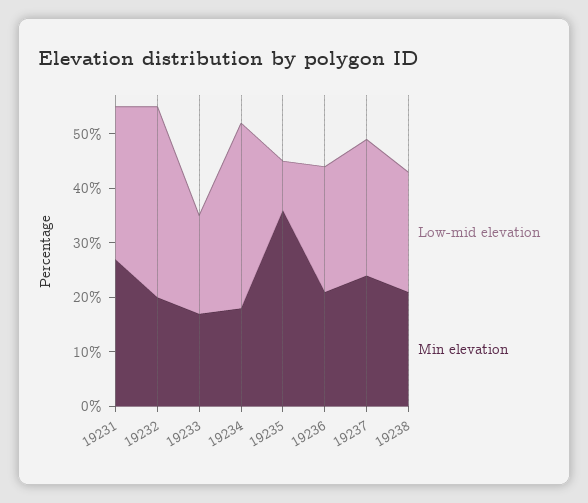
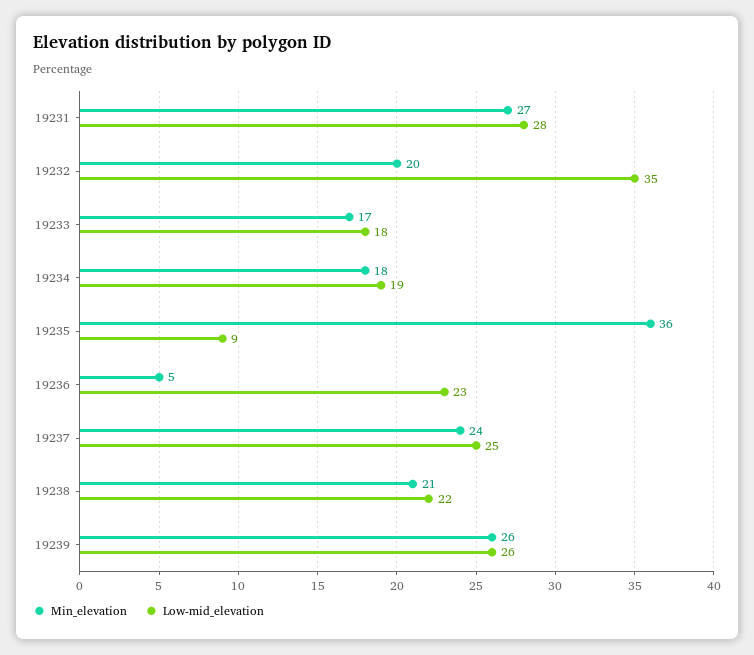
Low-mid elevation, 19234: 35 -> 19
Min elevation, 19236: 20 -> 5
Min elevation, 19239: none -> 26
Low-mid elevation, 19239: none -> 26

